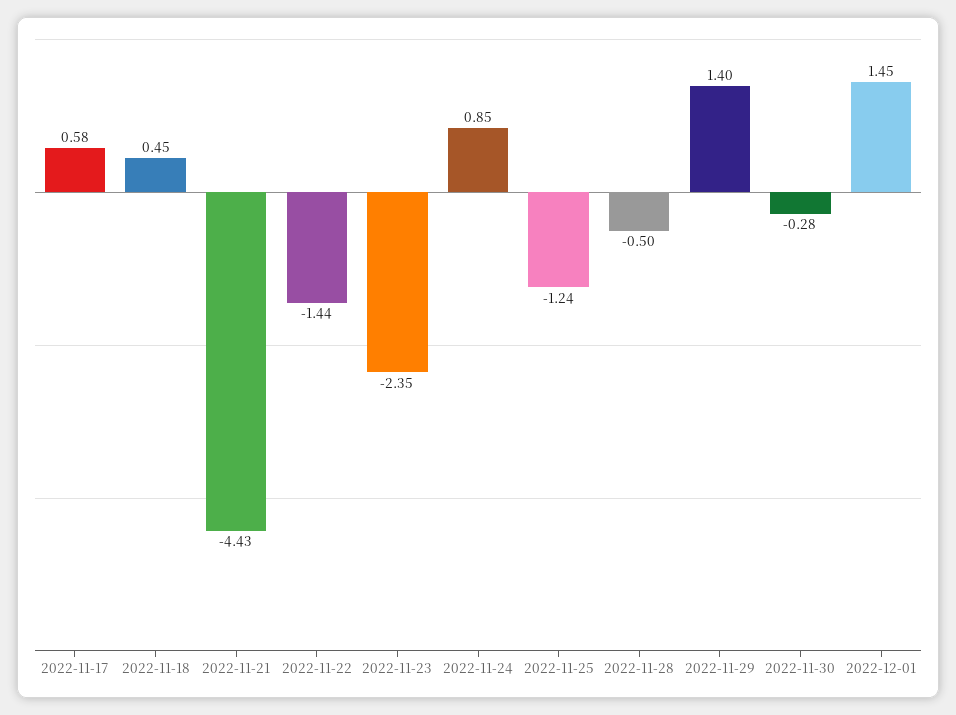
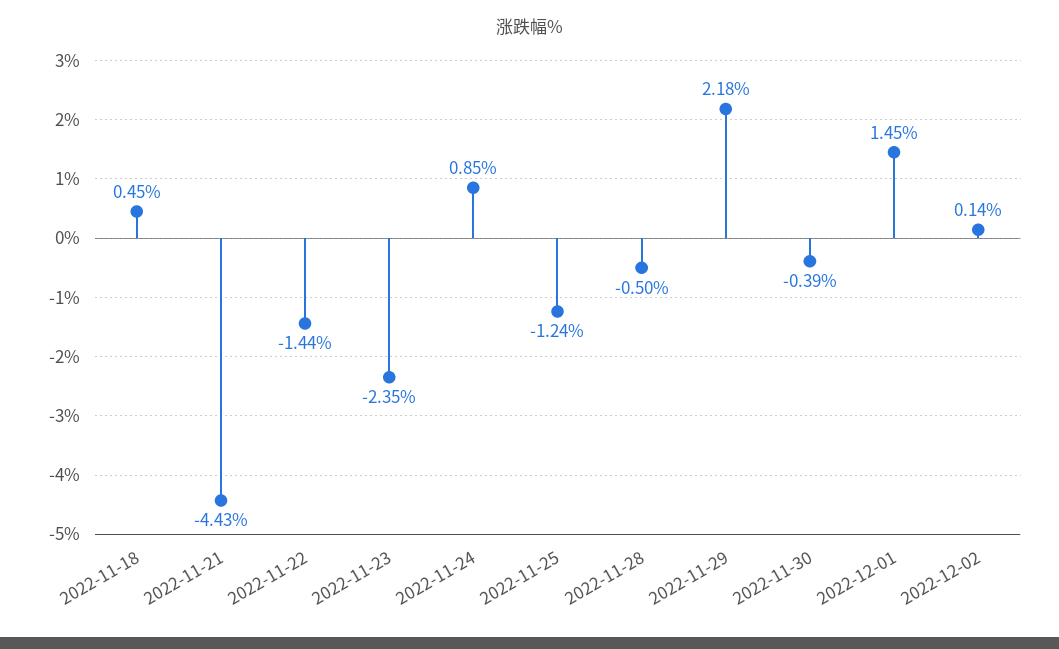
2022-11-17: 0.58 -> none
2022-11-29: 1.4 -> 2.18
2022-11-30: -0.28 -> -0.39
2022-12-02: none -> 0.14

